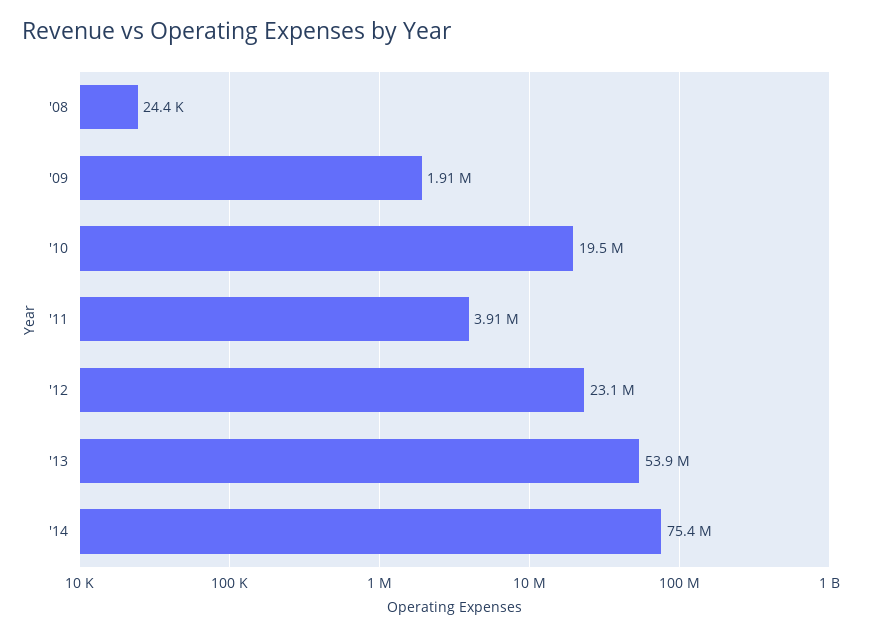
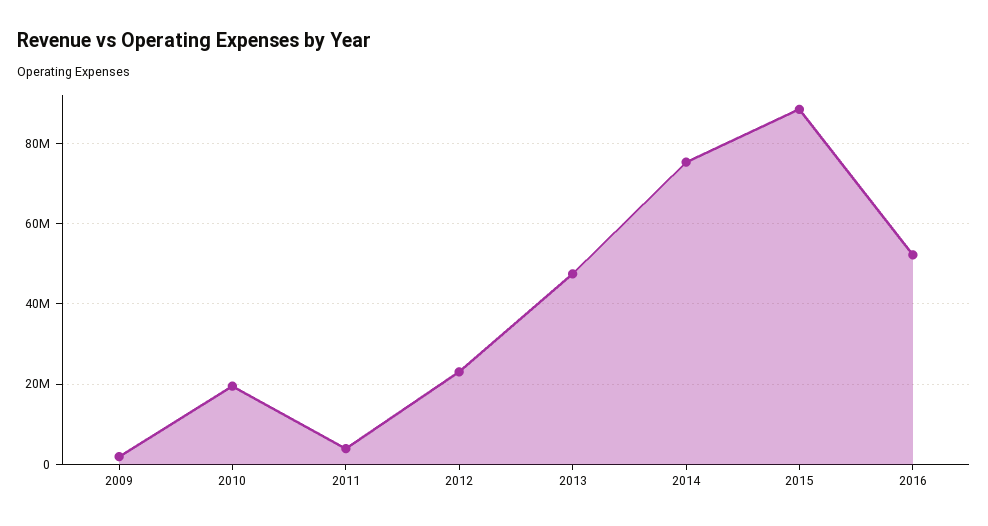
'08: 24400 -> none
'13: 53900000 -> 48000000
2015: none -> 88000000
2016: none -> 52000000

